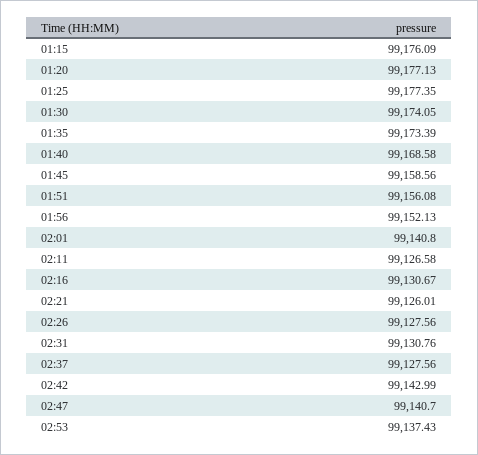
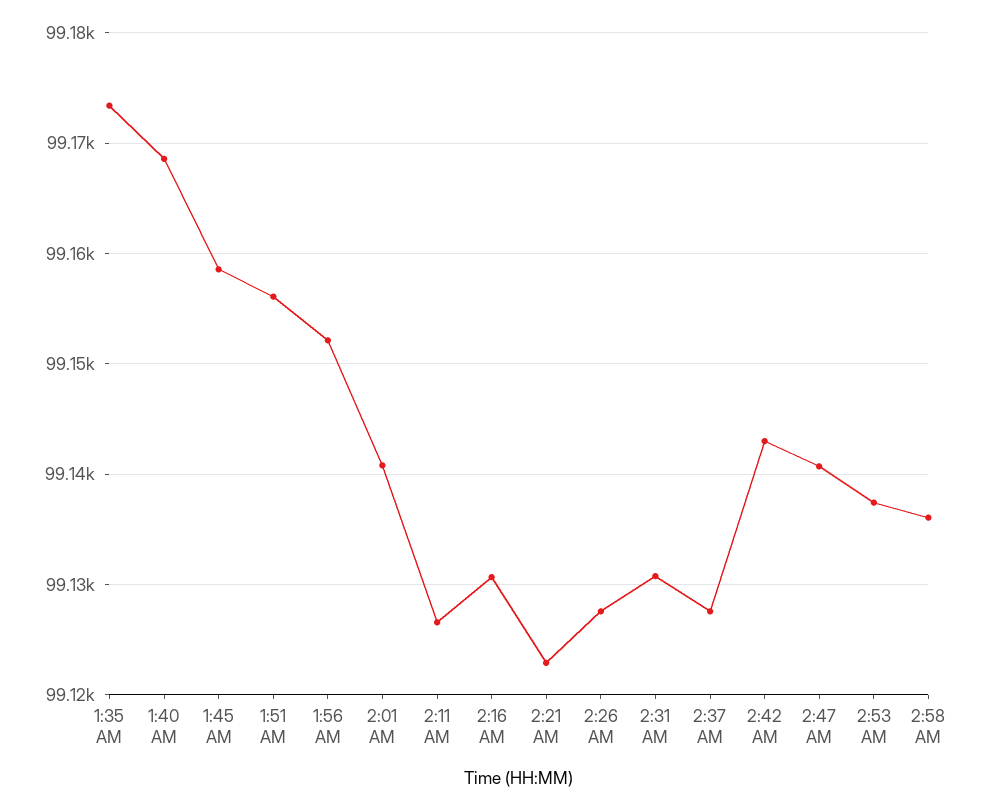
01:15: 99176.09 -> none
01:20: 99177.13 -> none
01:25: 99177.35 -> none
01:30: 99174.05 -> none
02:21: 99126.01 -> 99123
2:58 AM: none -> 99136

